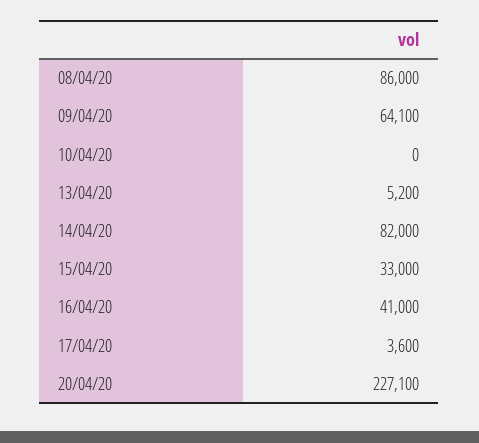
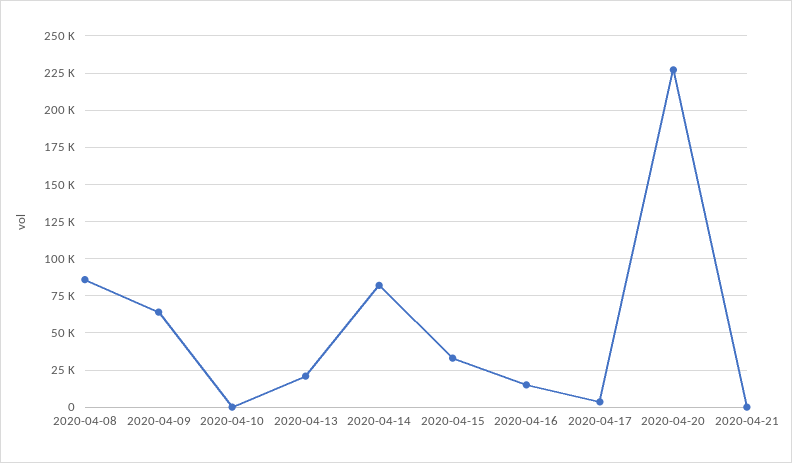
13/04/20: 5200 -> 20000
16/04/20: 41000 -> 15000
2020-04-21: none -> 0

